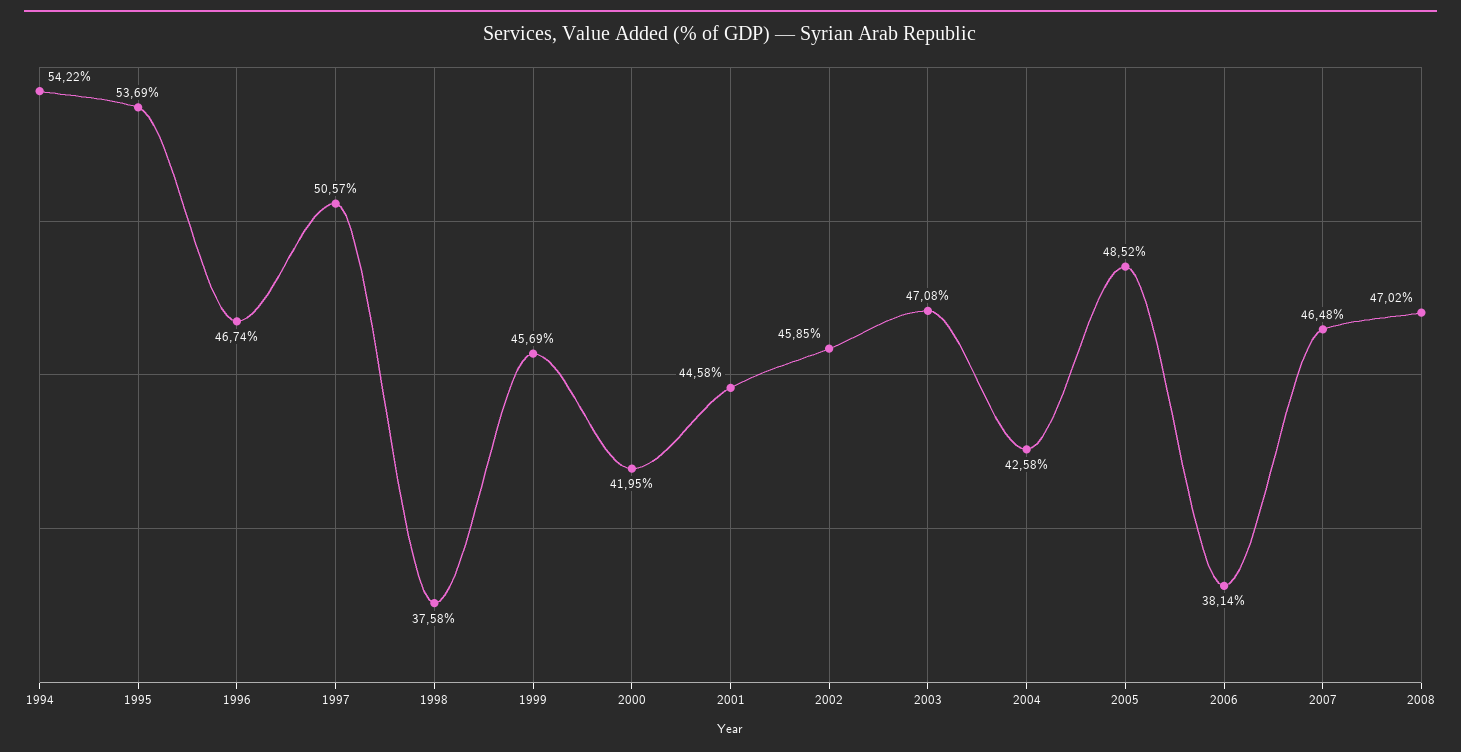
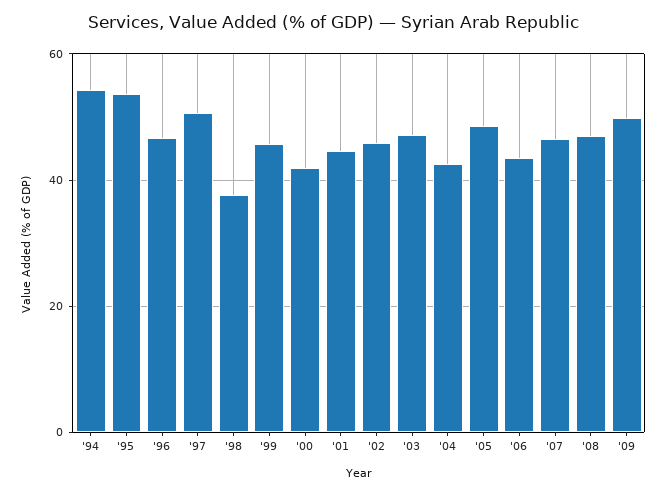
2006: 38.14 -> 44
'09: none -> 50

